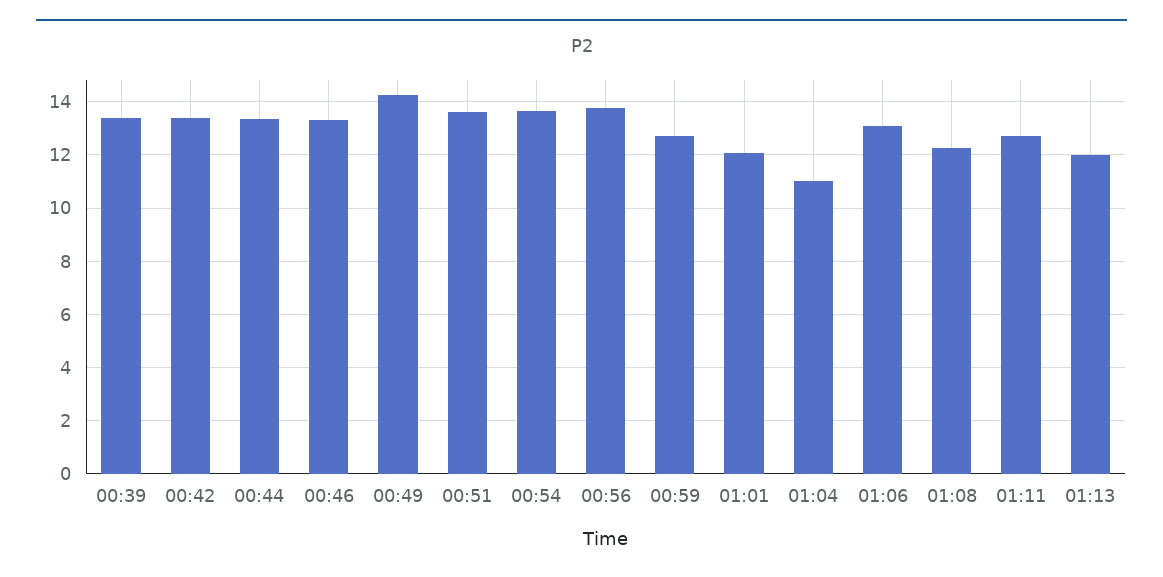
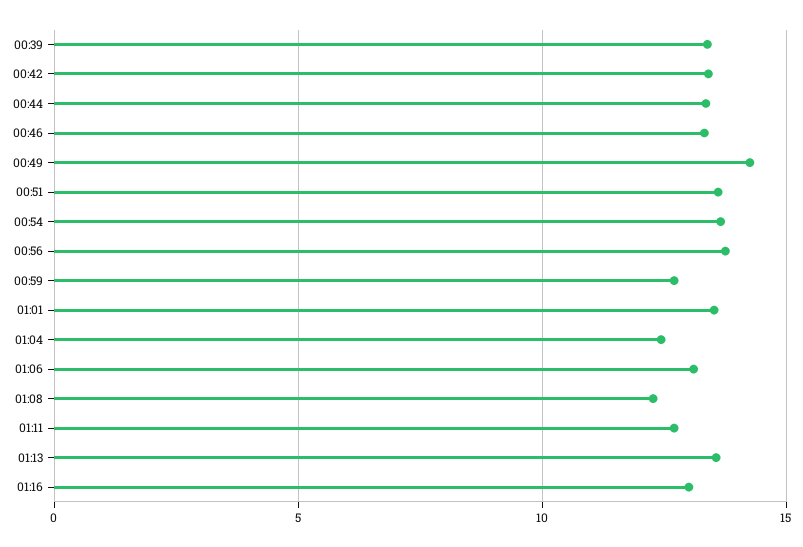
01:01: 12 -> 13.5
01:04: 11 -> 12.5
01:13: 12 -> 13.5
01:16: none -> 13

